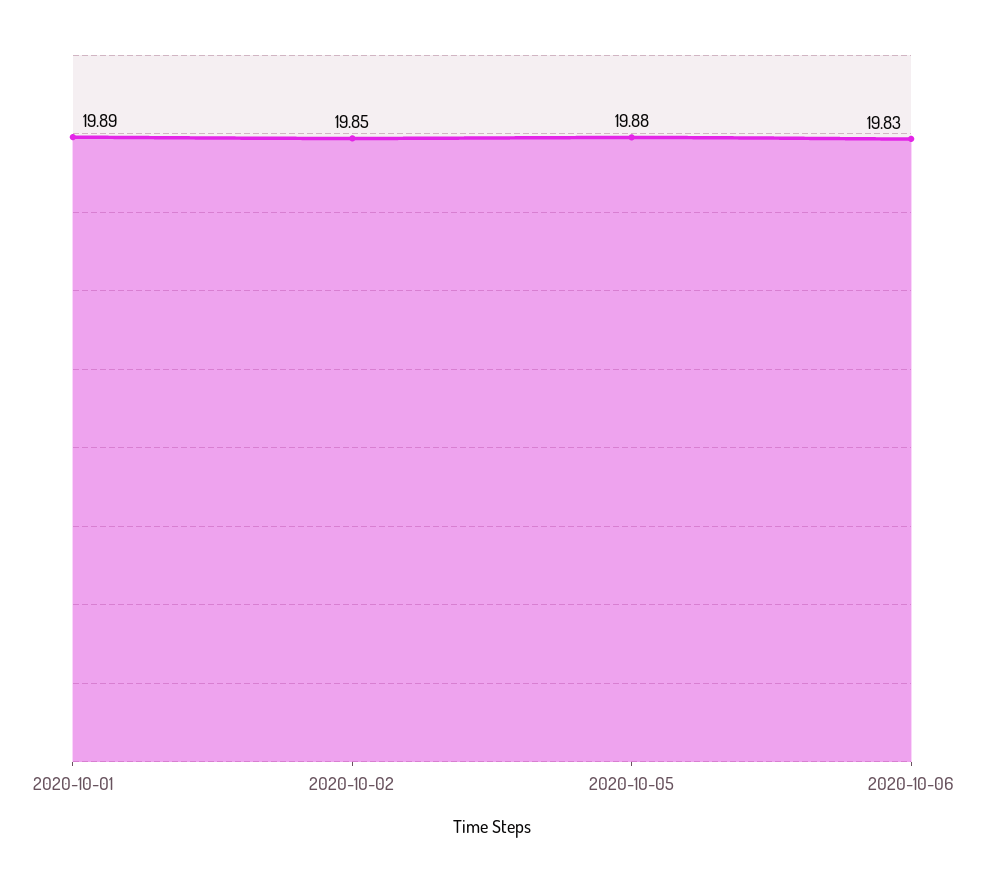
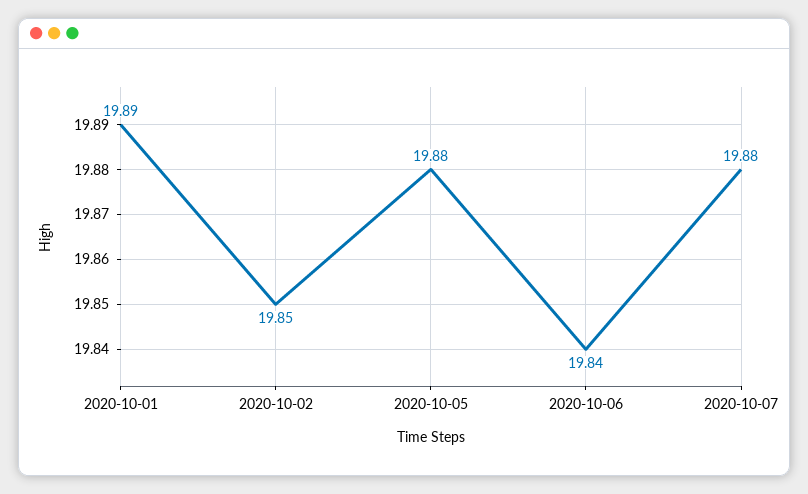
2020-10-06: 19.83 -> 19.84
2020-10-07: none -> 19.88

